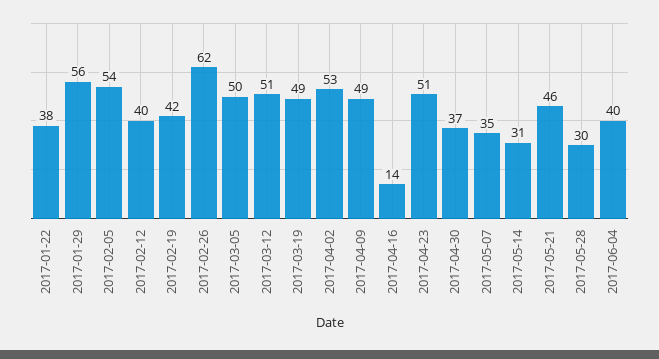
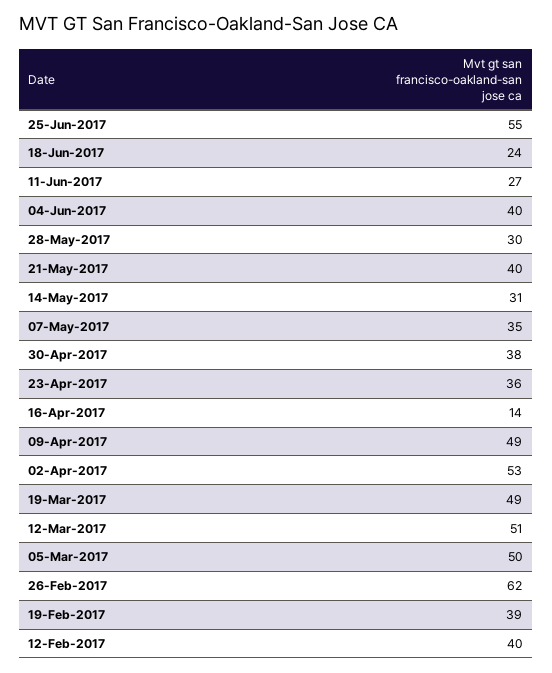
2017-01-22: 38 -> none
2017-01-29: 56 -> none
2017-02-05: 54 -> none
2017-02-19: 42 -> 39
2017-04-23: 51 -> 36
2017-04-30: 37 -> 38
2017-05-21: 46 -> 40
25-Jun-2017: none -> 55
18-Jun-2017: none -> 24
11-Jun-2017: none -> 27

